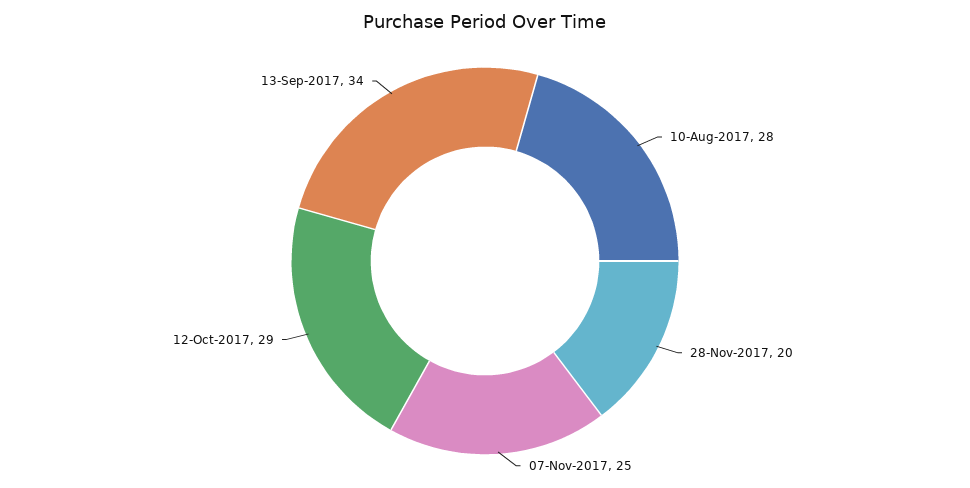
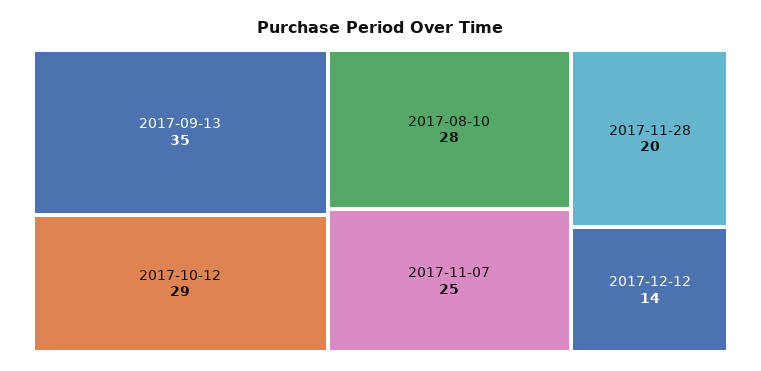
13-Sep-2017: 34 -> 35
2017-12-12: none -> 14

